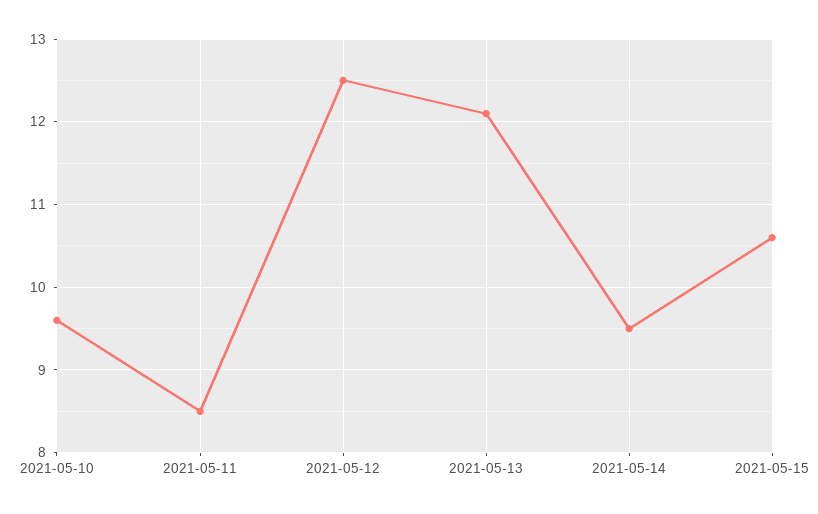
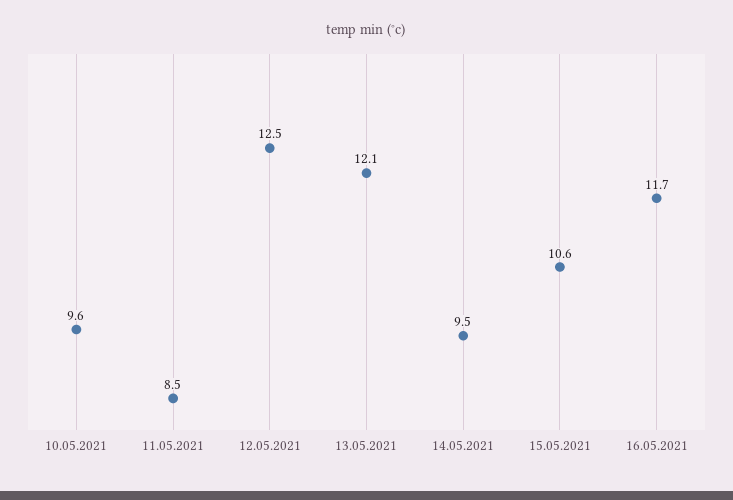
16.05.2021: none -> 11.7

